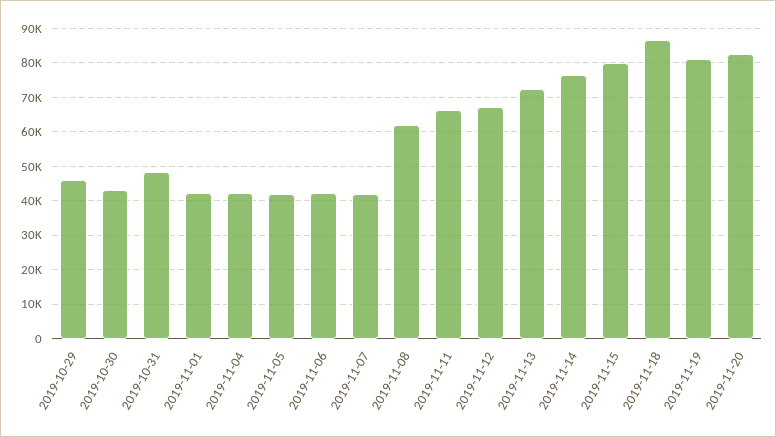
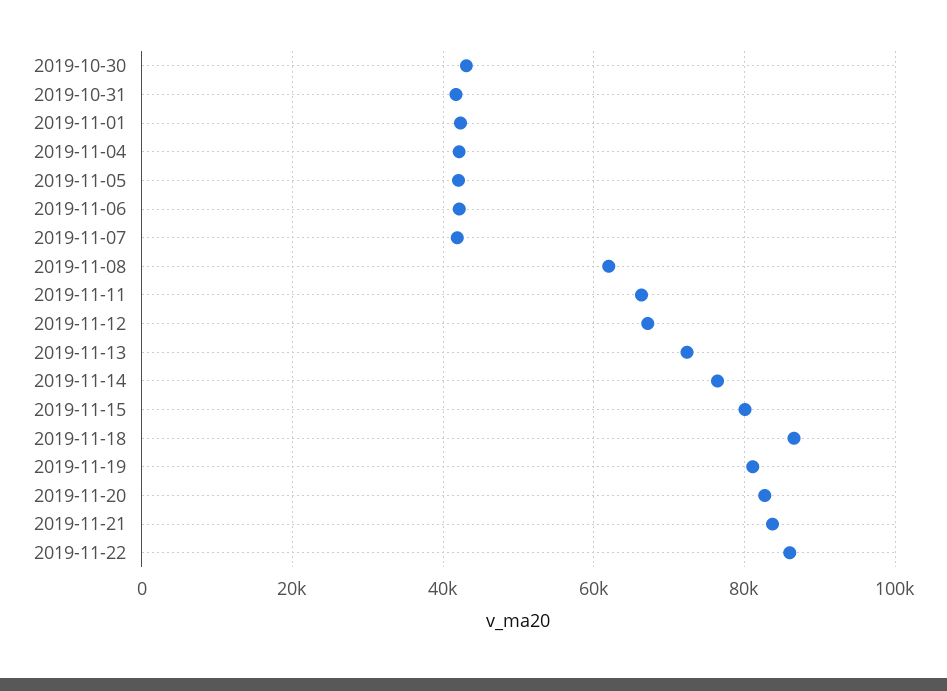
2019-10-29: 46000 -> none
2019-10-31: 48000 -> 42000
2019-11-21: none -> 84000
2019-11-22: none -> 86000

